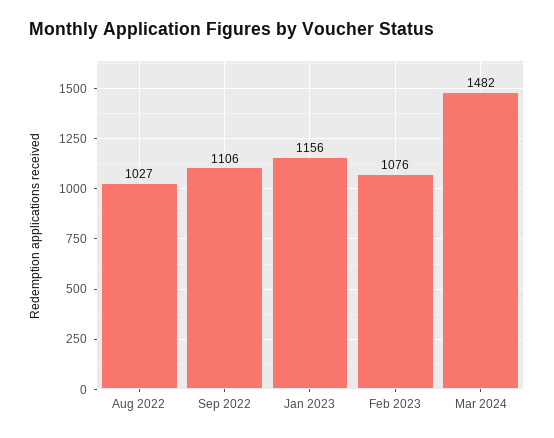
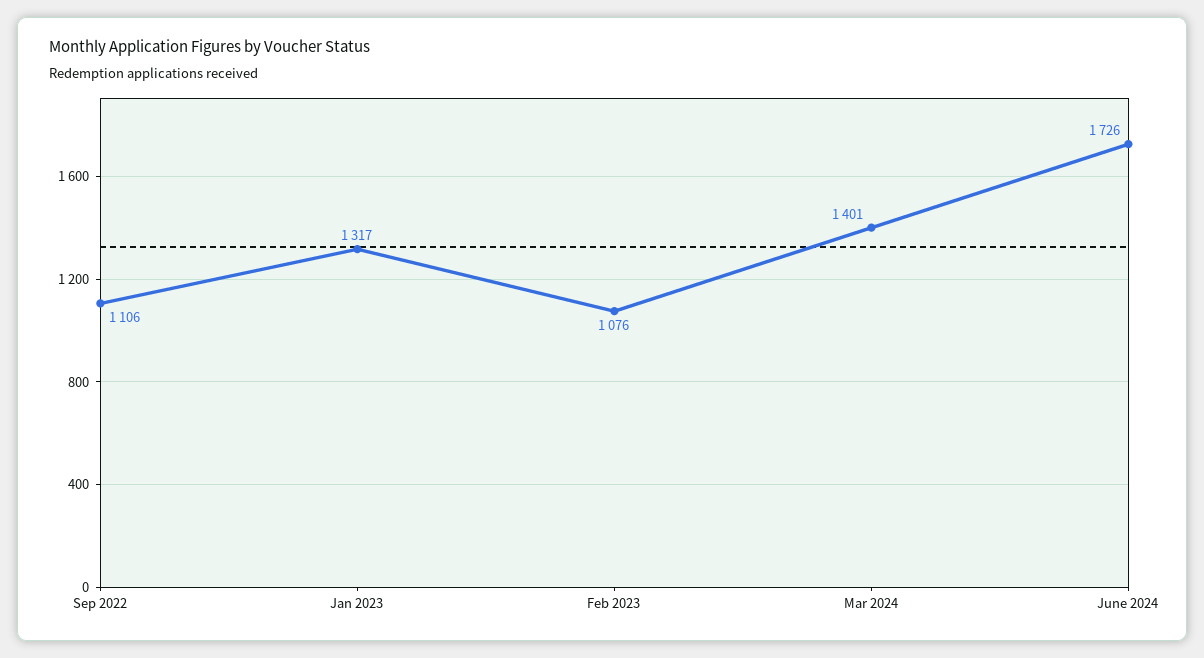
Aug 2022: 1027 -> none
Jan 2023: 1156 -> 1317
Mar 2024: 1482 -> 1401
June 2024: none -> 1726

